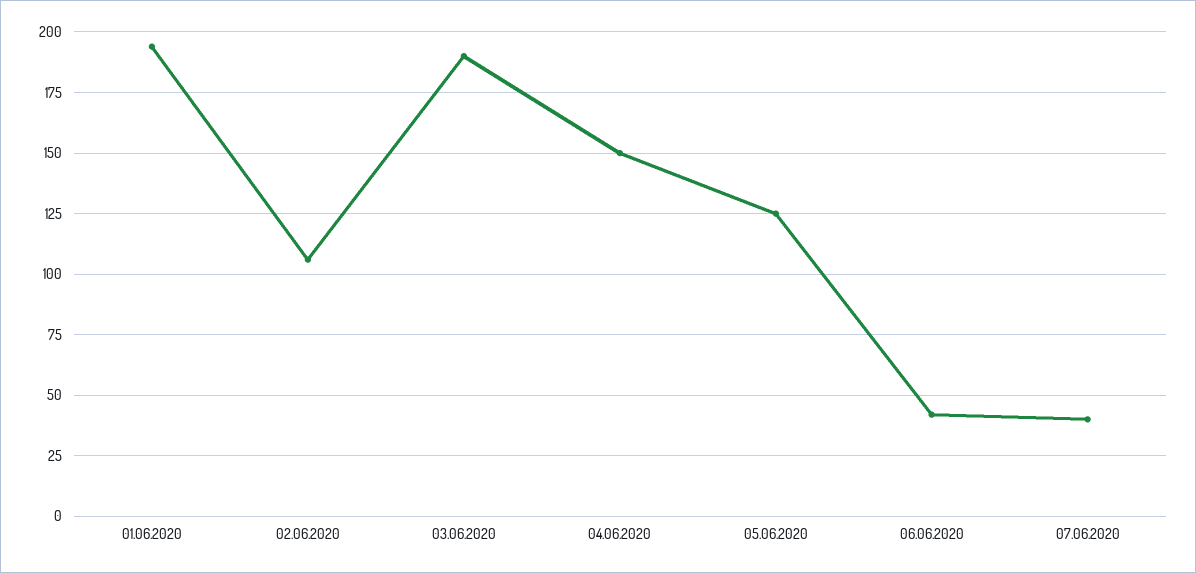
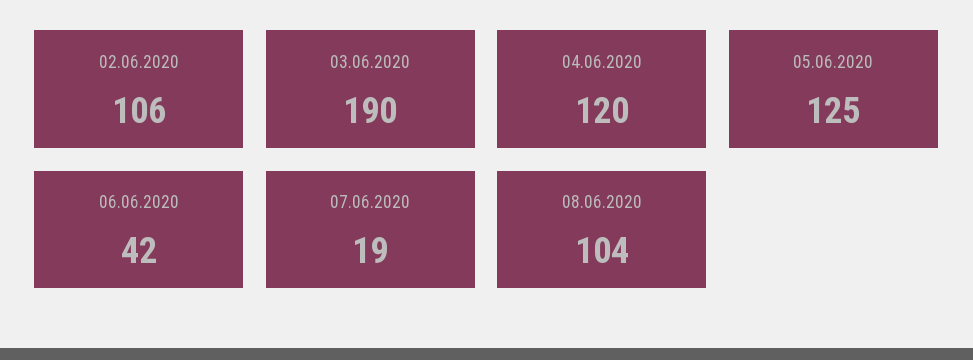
01.06.2020: 195 -> none
04.06.2020: 150 -> 120
07.06.2020: 40 -> 19
08.06.2020: none -> 104

